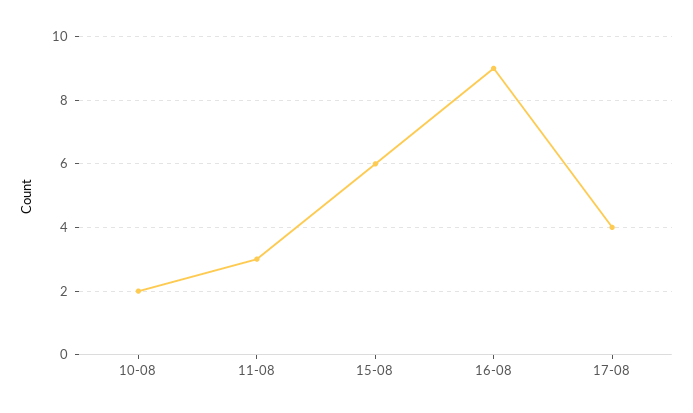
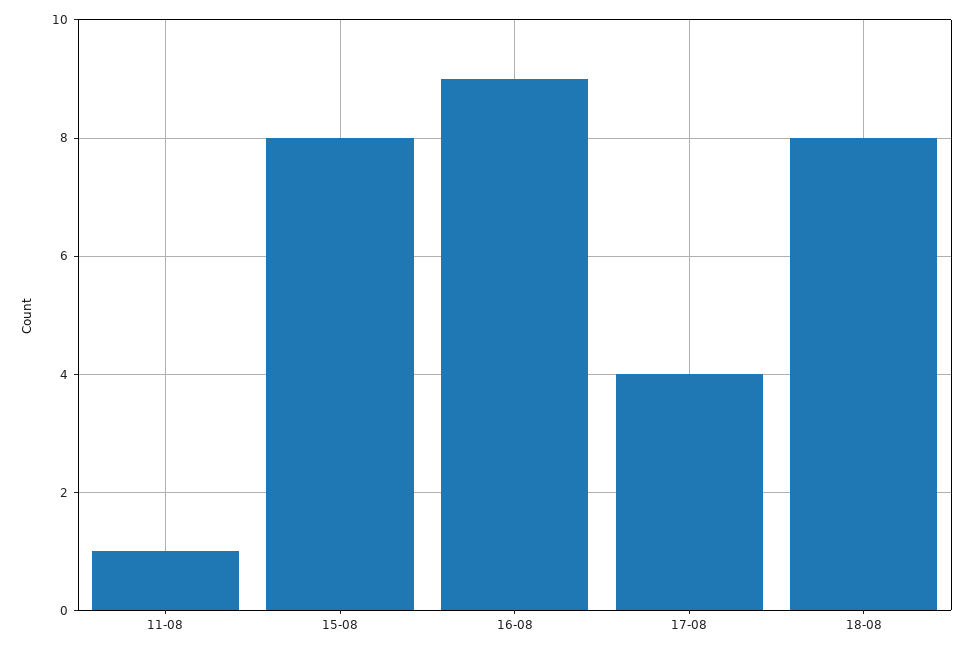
10-08: 2 -> none
11-08: 3 -> 1
15-08: 6 -> 8
18-08: none -> 8

